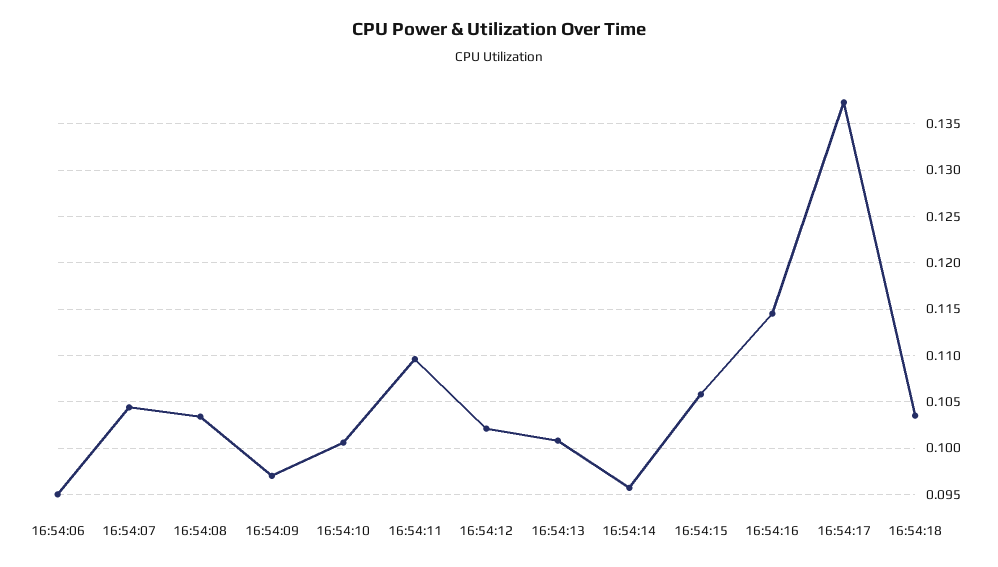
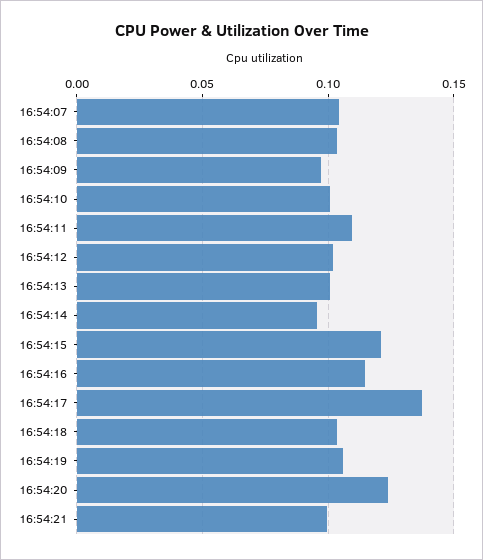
16:54:06: 0.095 -> none
16:54:15: 0.106 -> 0.12
16:54:19: none -> 0.105
16:54:20: none -> 0.125
16:54:21: none -> 0.1

